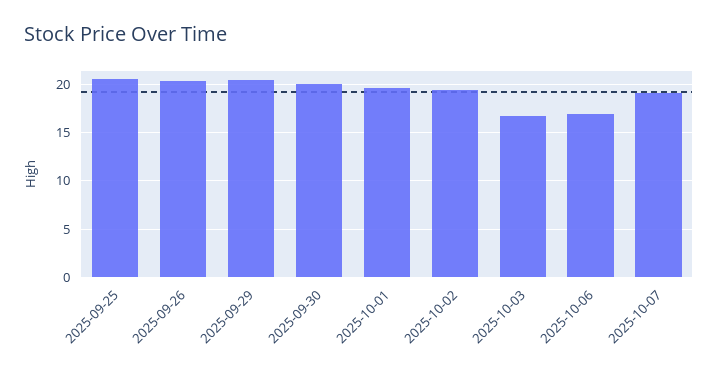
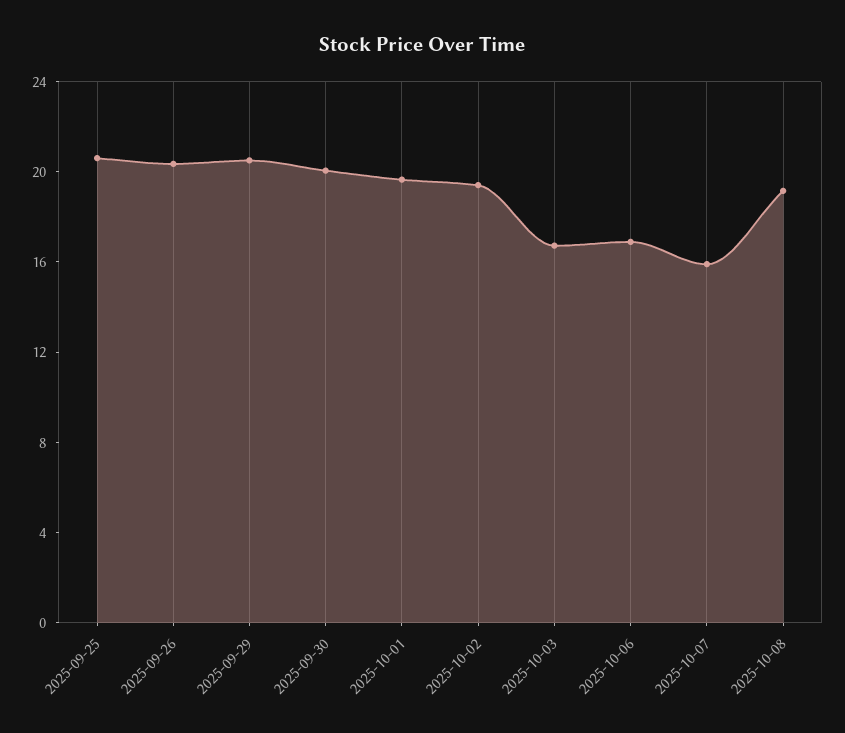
2025-10-07: 19 -> 16
2025-10-08: none -> 19

